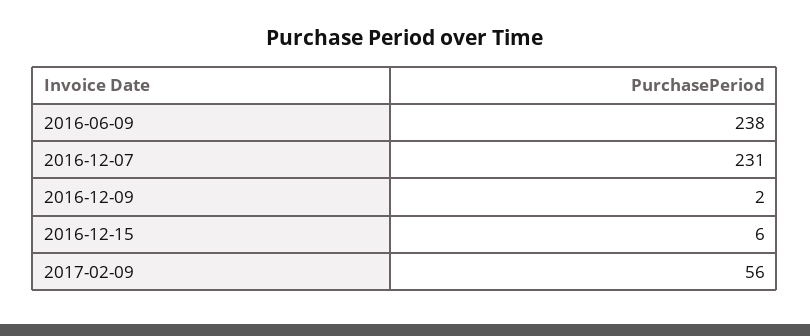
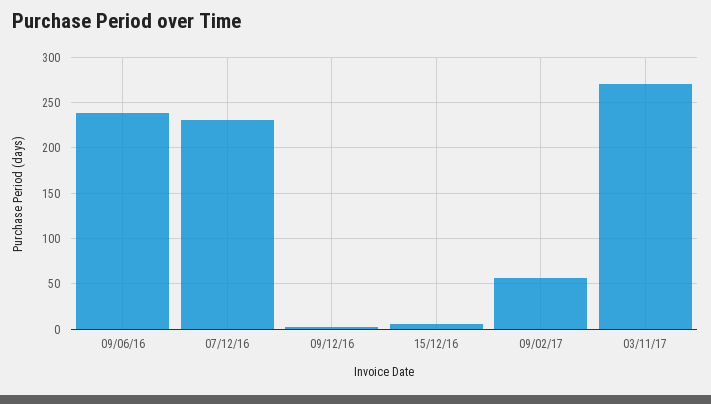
03/11/17: none -> 270

